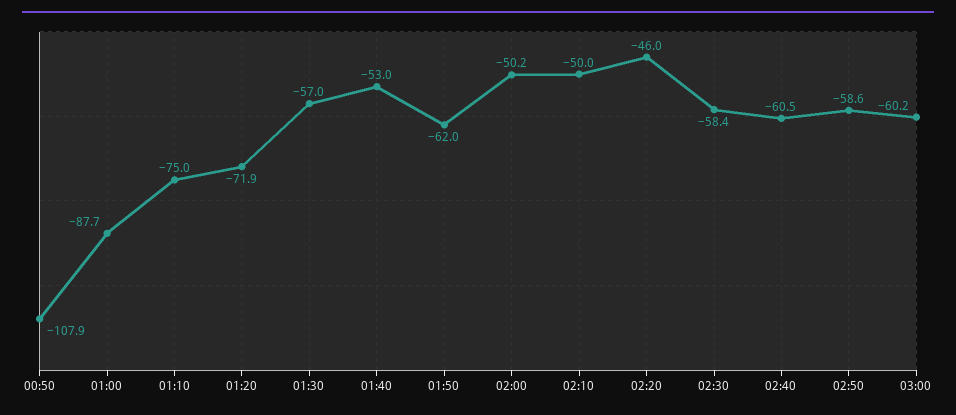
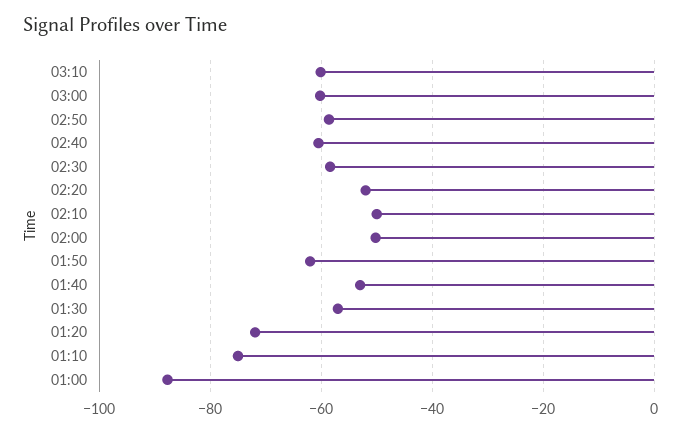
00:50: -107.9 -> none
02:20: -46 -> -52
03:10: none -> -60

